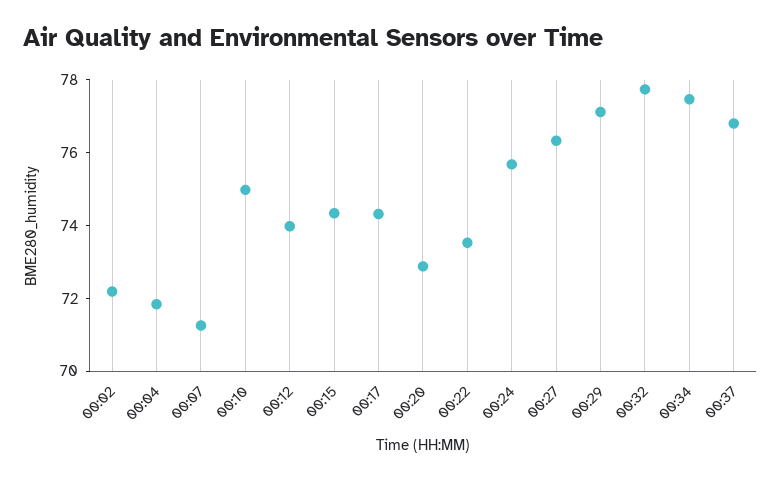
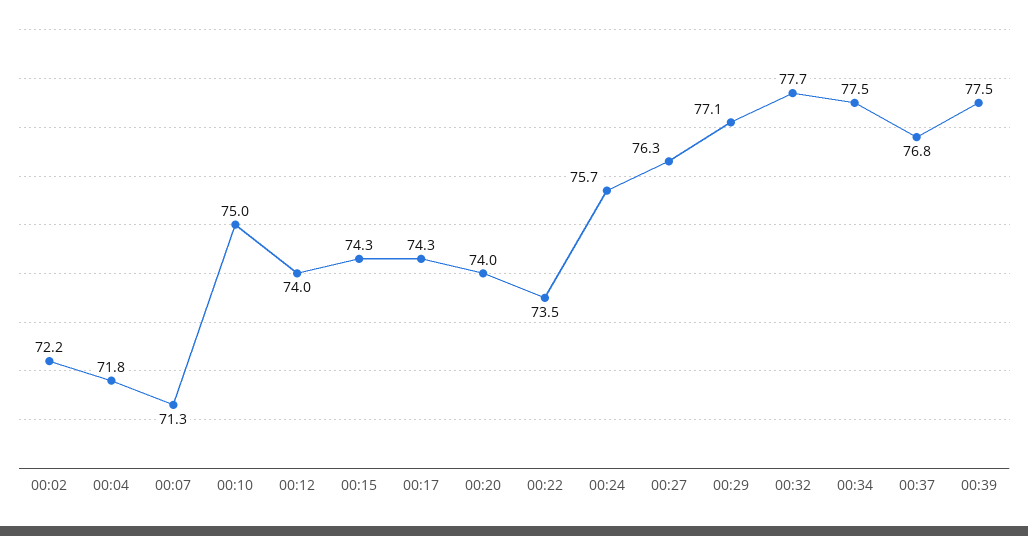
00:20: 73 -> 74
00:39: none -> 77.5

